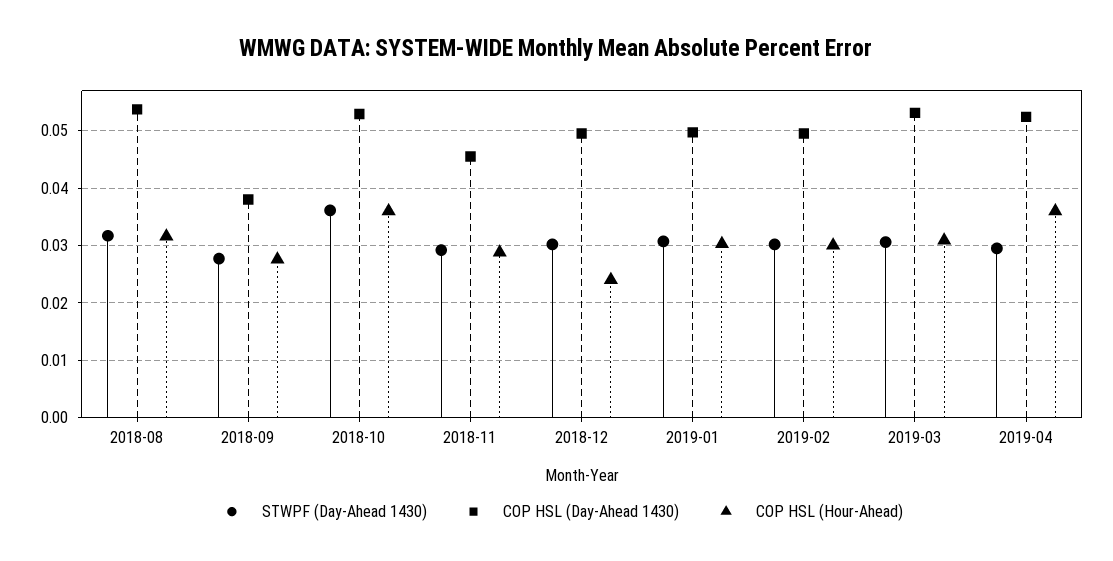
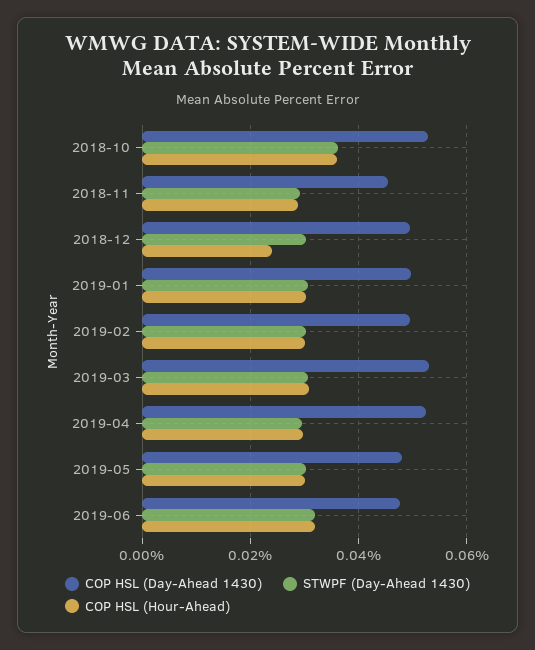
STWPF (Day-Ahead 1430), 2018-08: 0.032 -> none
COP HSL (Day-Ahead 1430), 2018-08: 0.054 -> none
COP HSL (Hour-Ahead), 2018-08: 0.032 -> none
STWPF (Day-Ahead 1430), 2018-09: 0.028 -> none
COP HSL (Day-Ahead 1430), 2018-09: 0.038 -> none
COP HSL (Hour-Ahead), 2018-09: 0.028 -> none
COP HSL (Hour-Ahead), 2019-04: 0.036 -> 0.03
COP HSL (Day-Ahead 1430), 2019-05: none -> 0.048
STWPF (Day-Ahead 1430), 2019-05: none -> 0.03
COP HSL (Hour-Ahead), 2019-05: none -> 0.03
COP HSL (Day-Ahead 1430), 2019-06: none -> 0.048
STWPF (Day-Ahead 1430), 2019-06: none -> 0.032
COP HSL (Hour-Ahead), 2019-06: none -> 0.032

